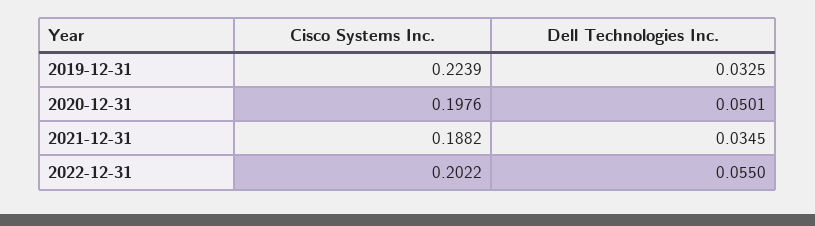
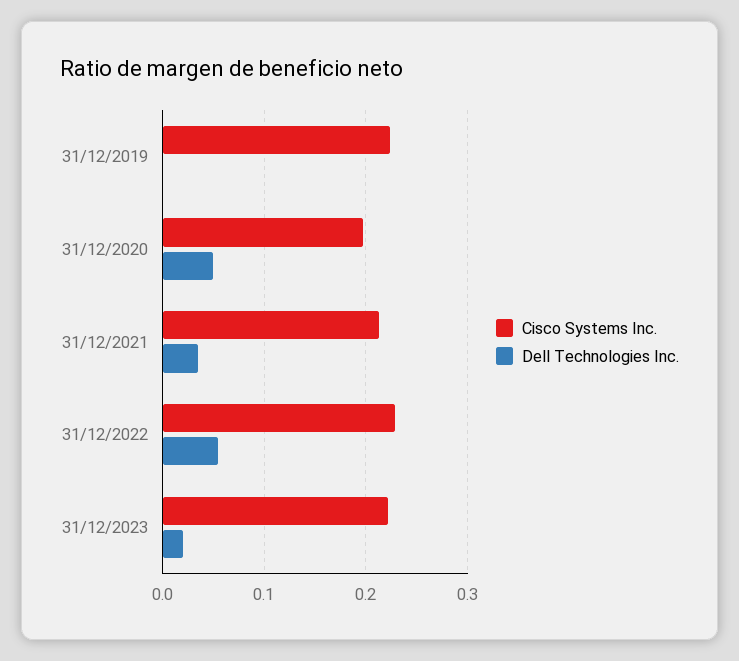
Dell Technologies Inc., 2019-12-31: 0.0325 -> 0
Cisco Systems Inc., 2021-12-31: 0.1882 -> 0.21
Cisco Systems Inc., 2022-12-31: 0.2022 -> 0.23
Cisco Systems Inc., 31/12/2023: none -> 0.22
Dell Technologies Inc., 31/12/2023: none -> 0.02

